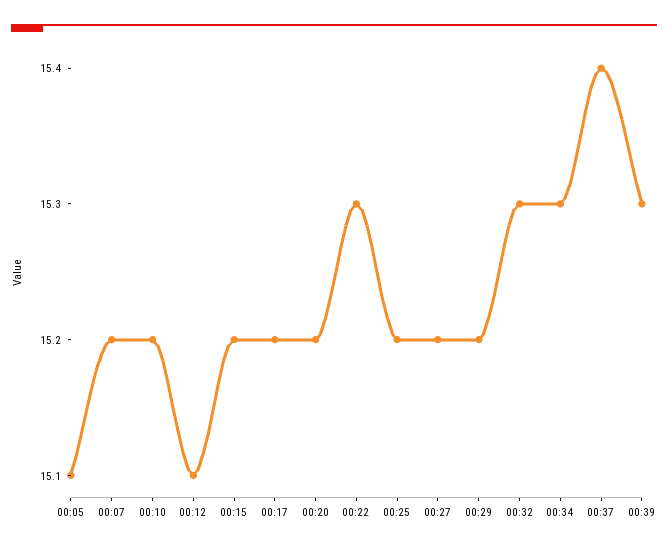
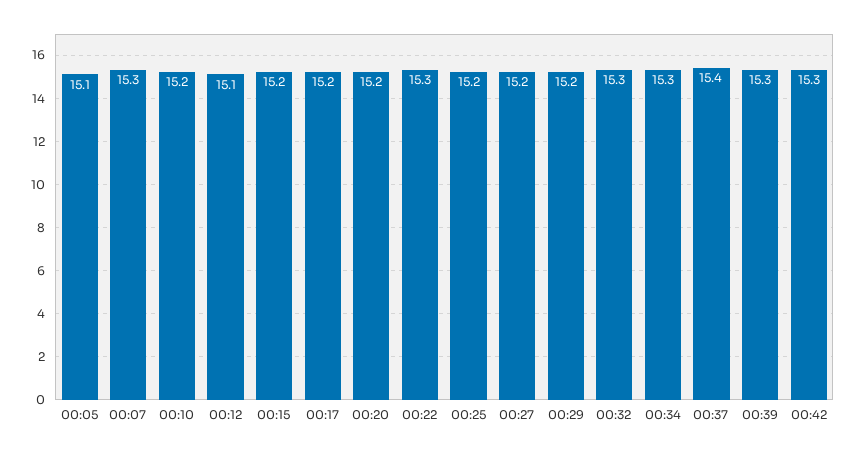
00:07: 15.2 -> 15.3
00:42: none -> 15.3

